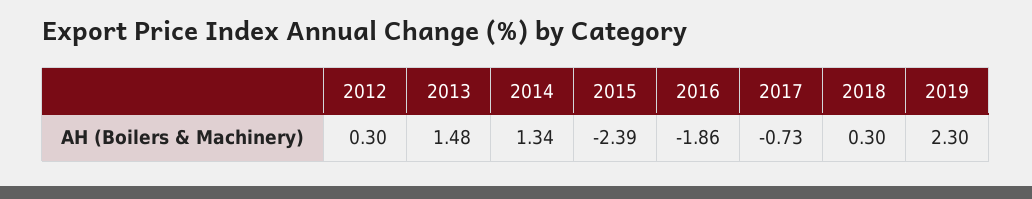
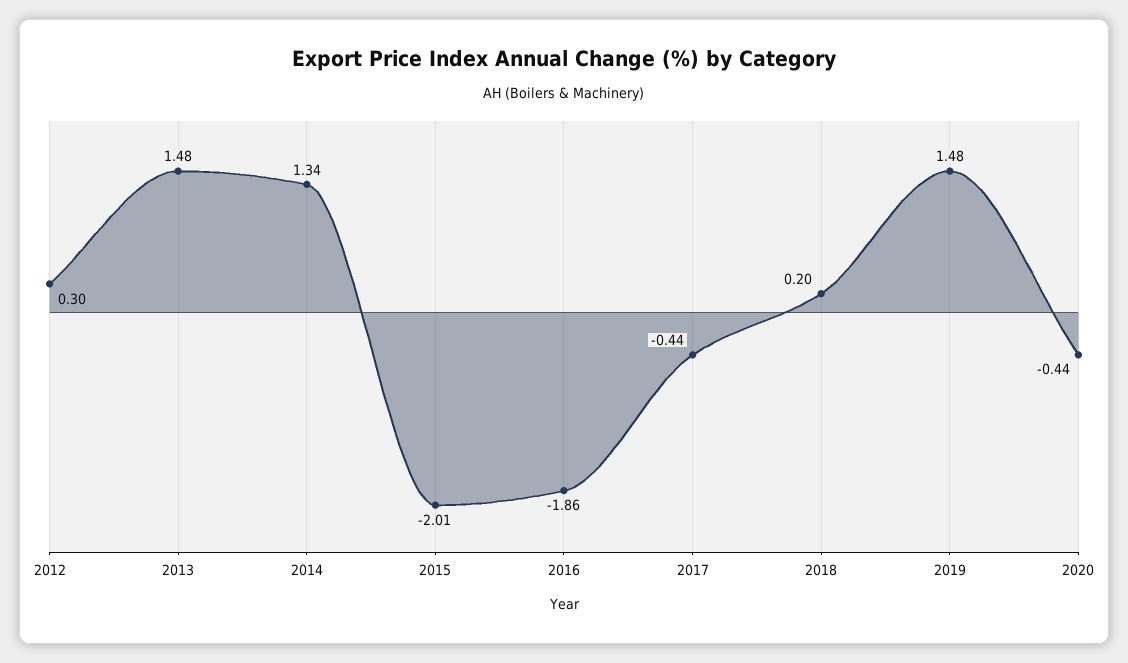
2015: -2.39 -> -2.01
2017: -0.73 -> -0.44
2018: 0.3 -> 0.2
2019: 2.3 -> 1.48
2020: none -> -0.44

